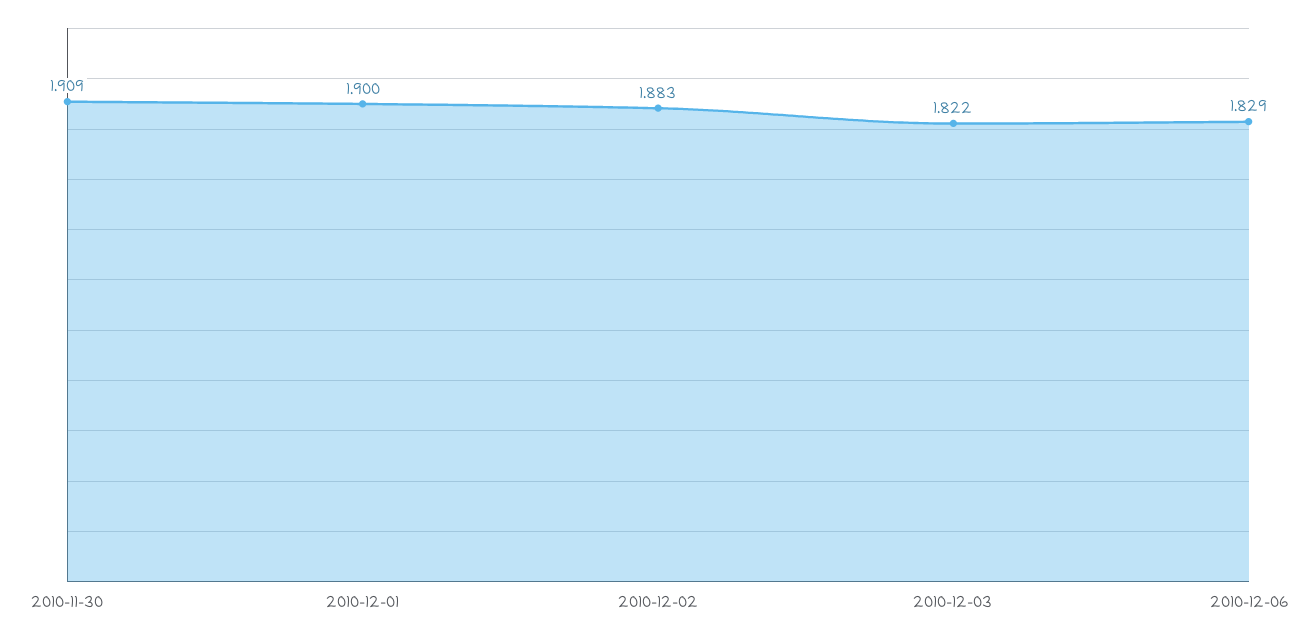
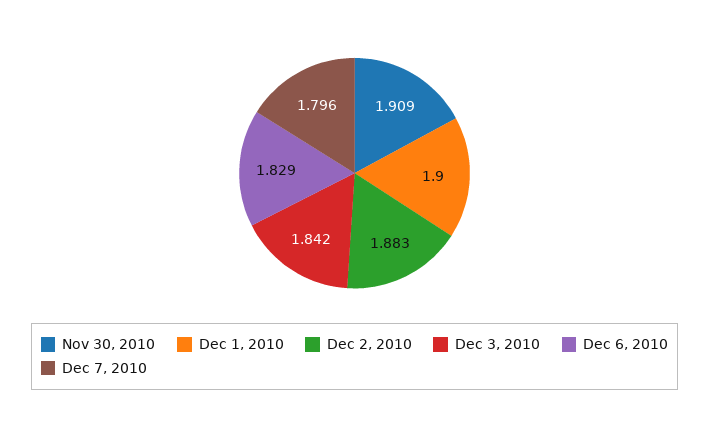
2010-12-03: 1.822 -> 1.842
Dec 7, 2010: none -> 1.796

